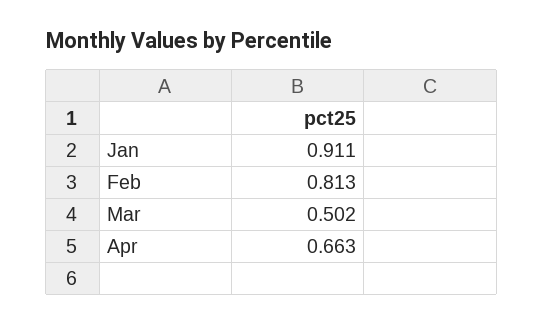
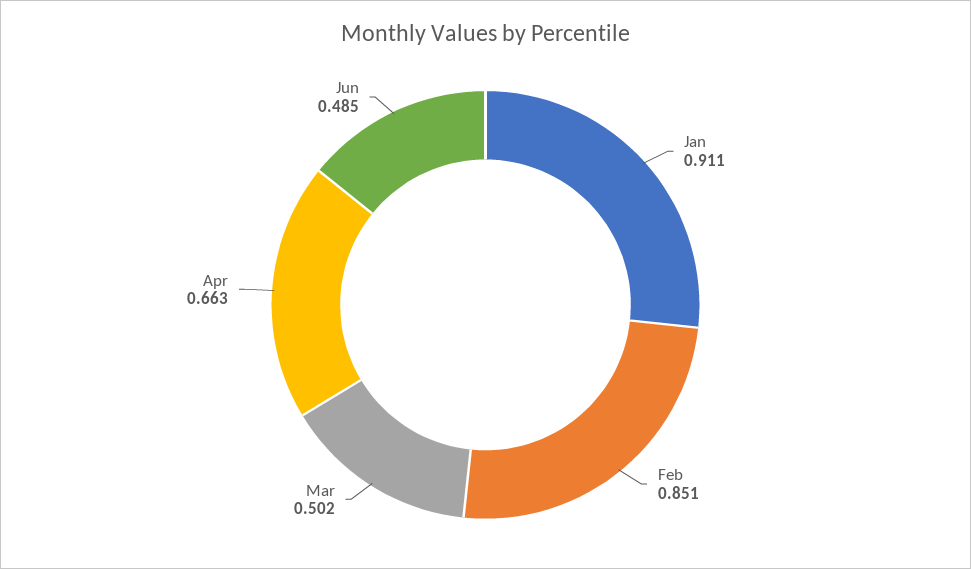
Feb: 0.813 -> 0.851
Jun: none -> 0.485

